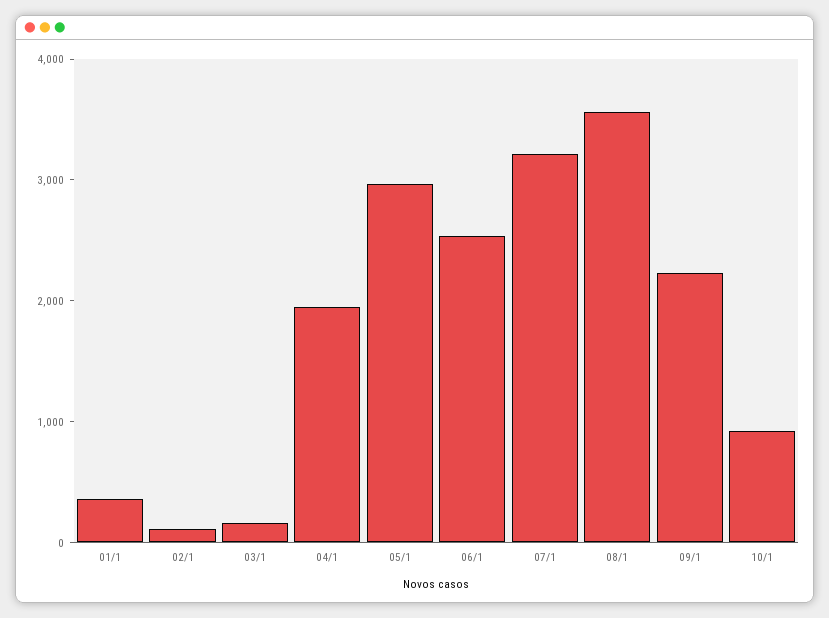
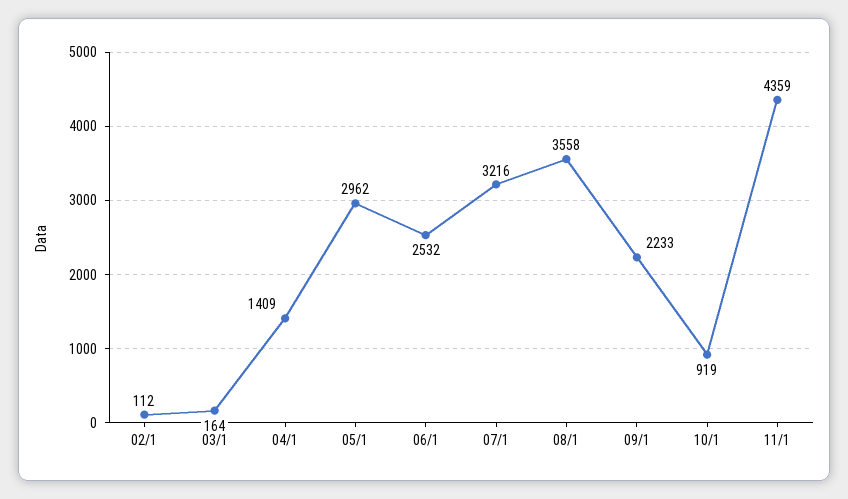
01/1: 400 -> none
04/1: 2000 -> 1409
11/1: none -> 4359

